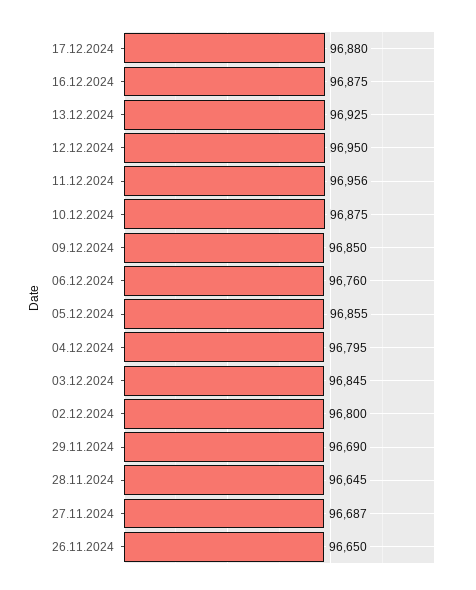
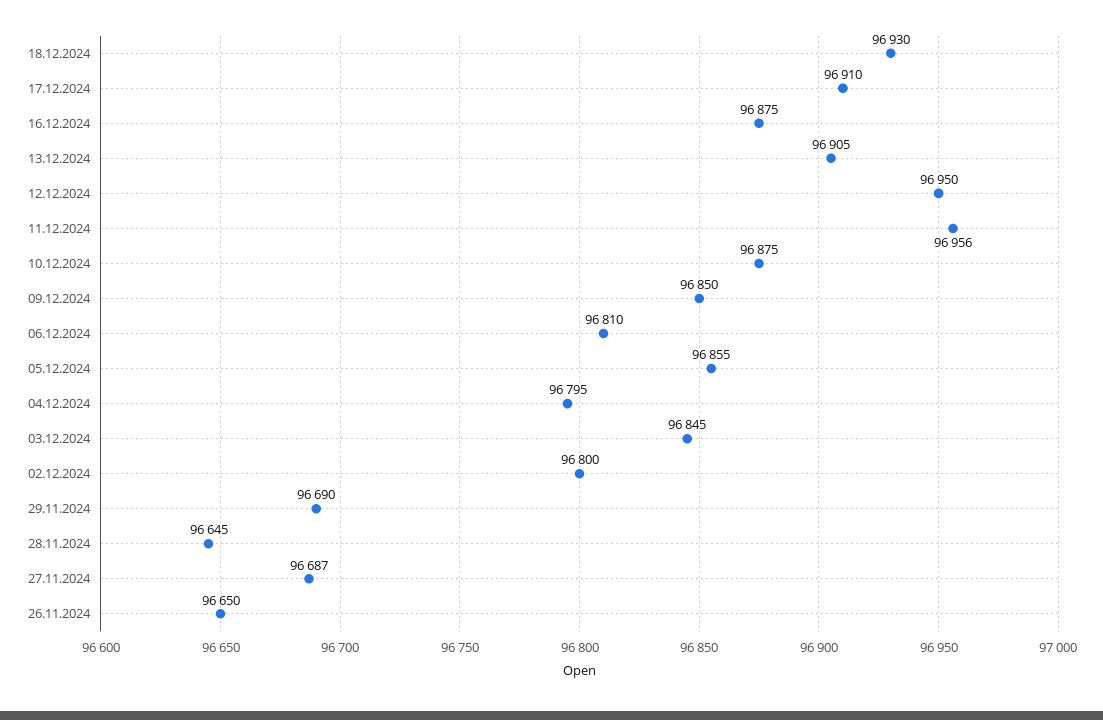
17.12.2024: 96880 -> 96910
13.12.2024: 96925 -> 96905
06.12.2024: 96760 -> 96810
18.12.2024: none -> 96930

